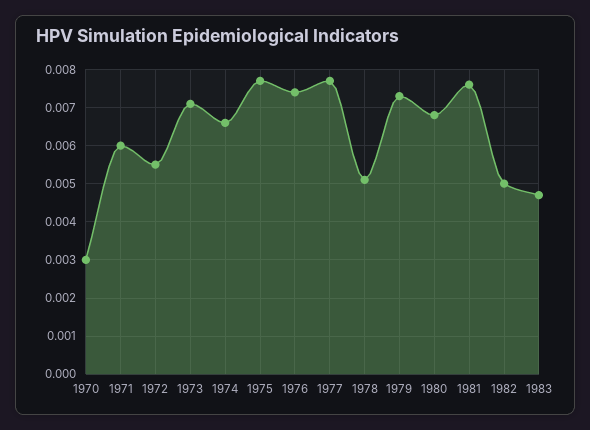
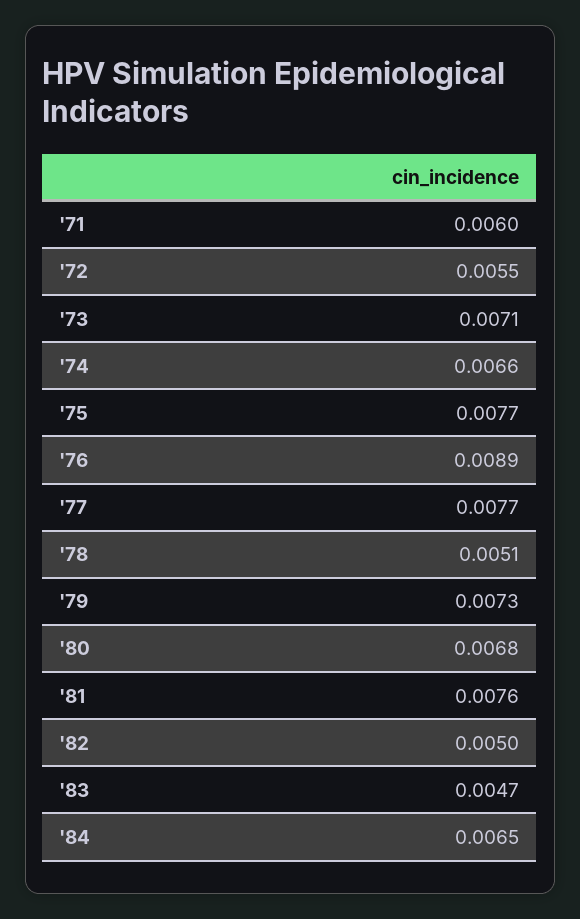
1970: 0.003 -> none
1976: 0.0075 -> 0.0089
'84: none -> 0.0065

